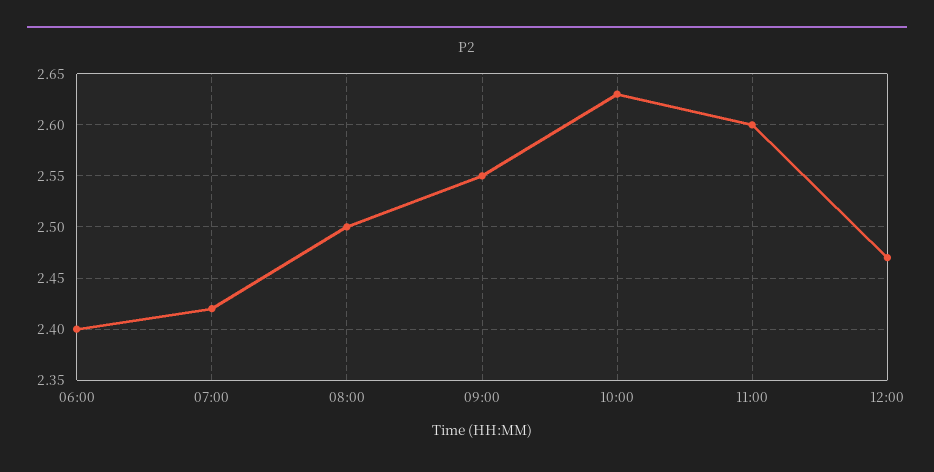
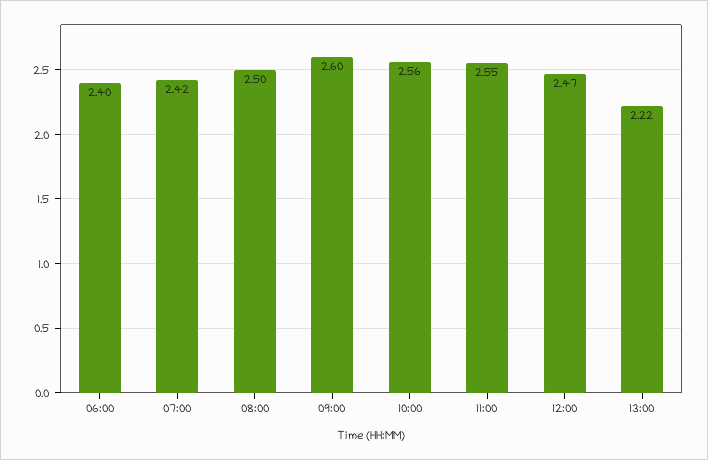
09:00: 2.55 -> 2.6
10:00: 2.63 -> 2.56
11:00: 2.6 -> 2.55
13:00: none -> 2.22

